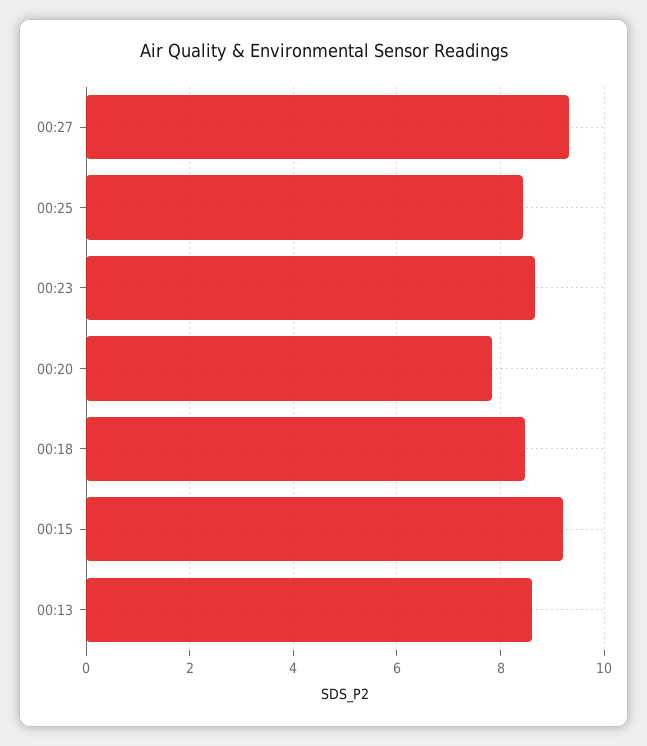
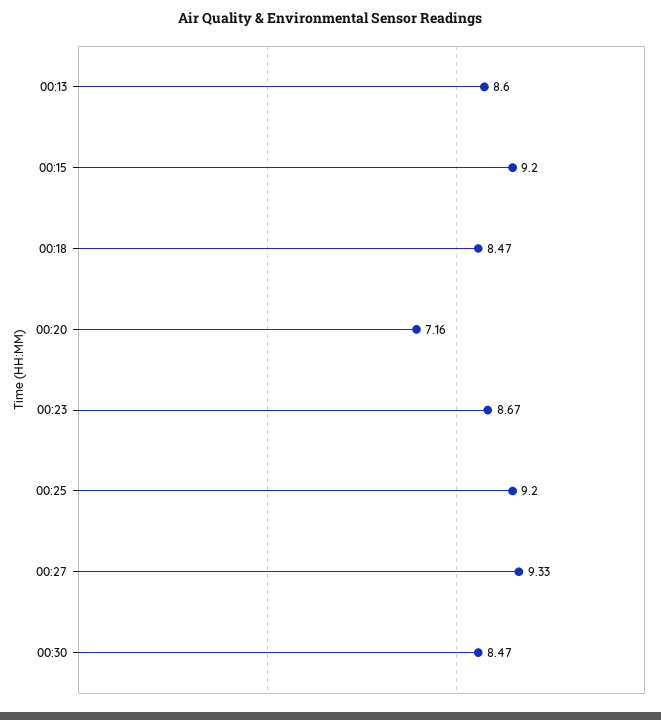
00:25: 8.4 -> 9.2
00:20: 7.8 -> 7.16
00:30: none -> 8.47

